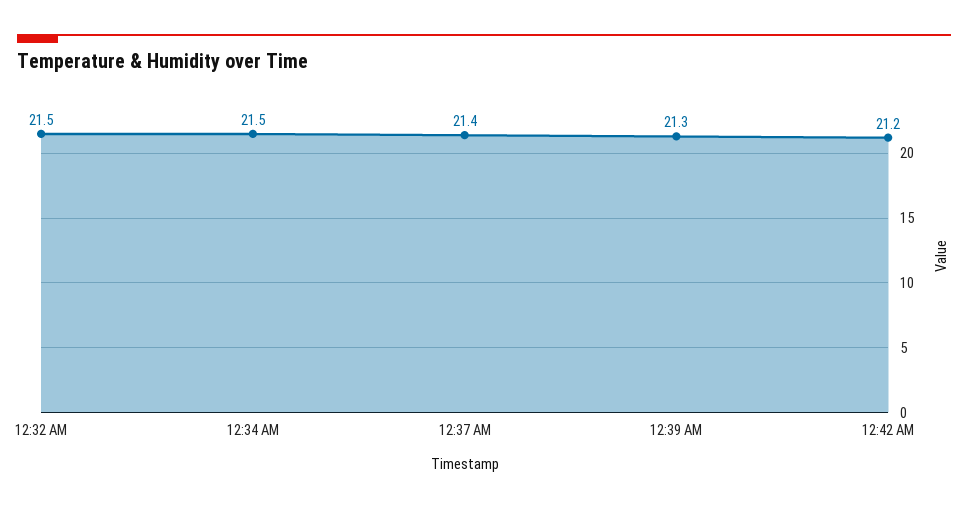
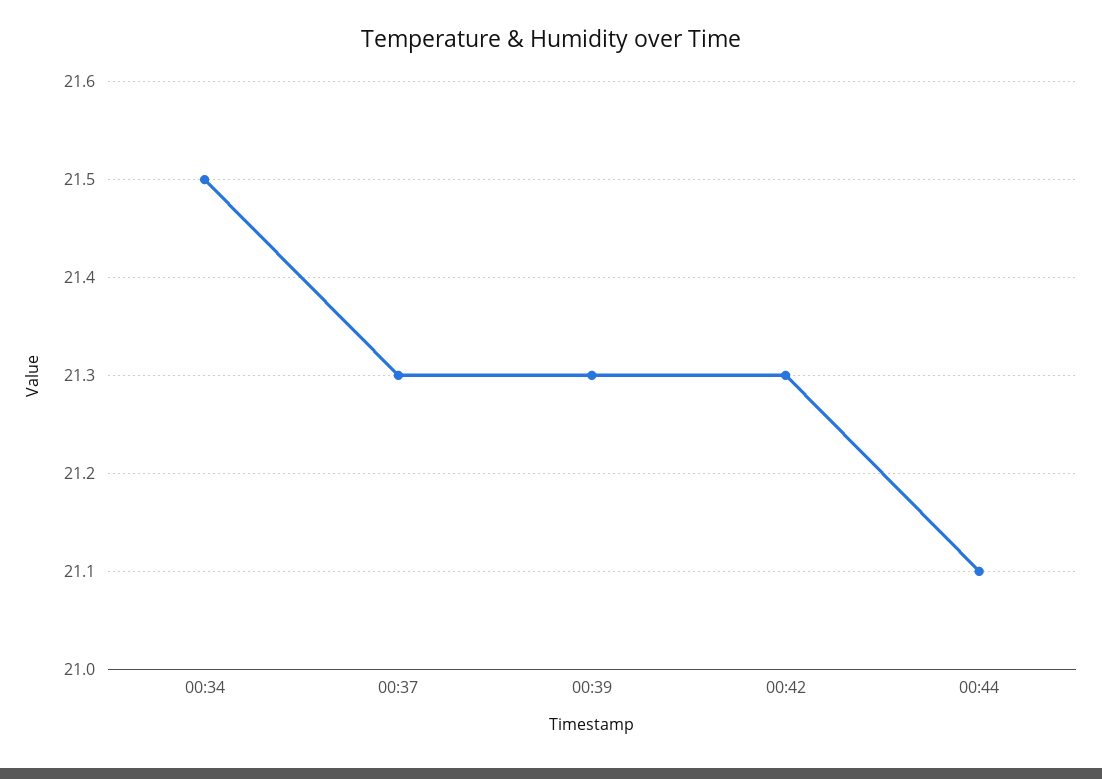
12:32 AM: 21.5 -> none
12:37 AM: 21.4 -> 21.3
12:42 AM: 21.2 -> 21.3
00:44: none -> 21.1

